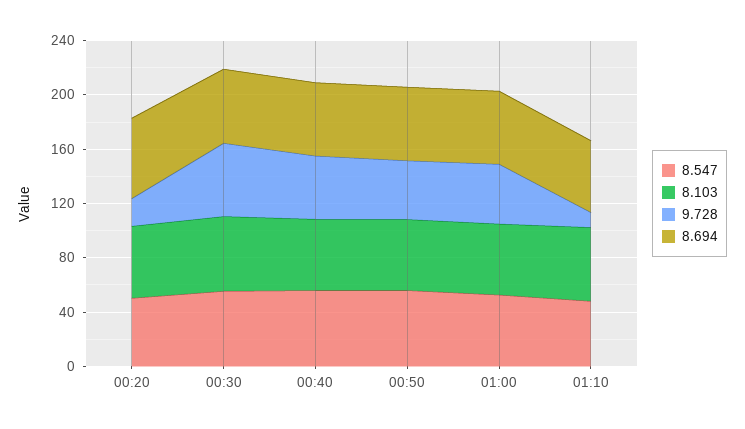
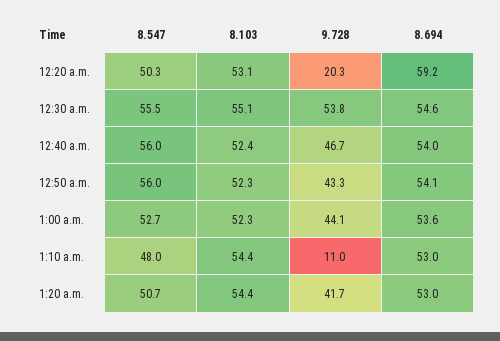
8.547, 1:20 a.m.: none -> 50.7
8.103, 1:20 a.m.: none -> 54.4
9.728, 1:20 a.m.: none -> 41.7
8.694, 1:20 a.m.: none -> 53

